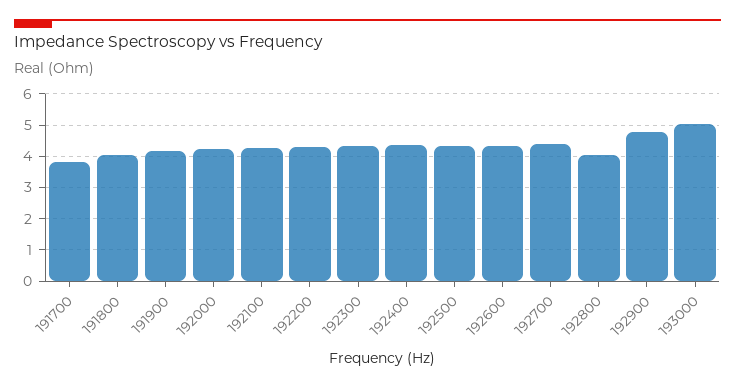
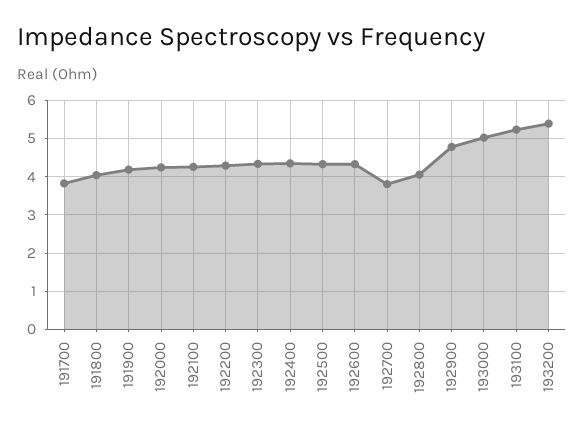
192700: 4.4 -> 3.8
193100: none -> 5.2
193200: none -> 5.4

